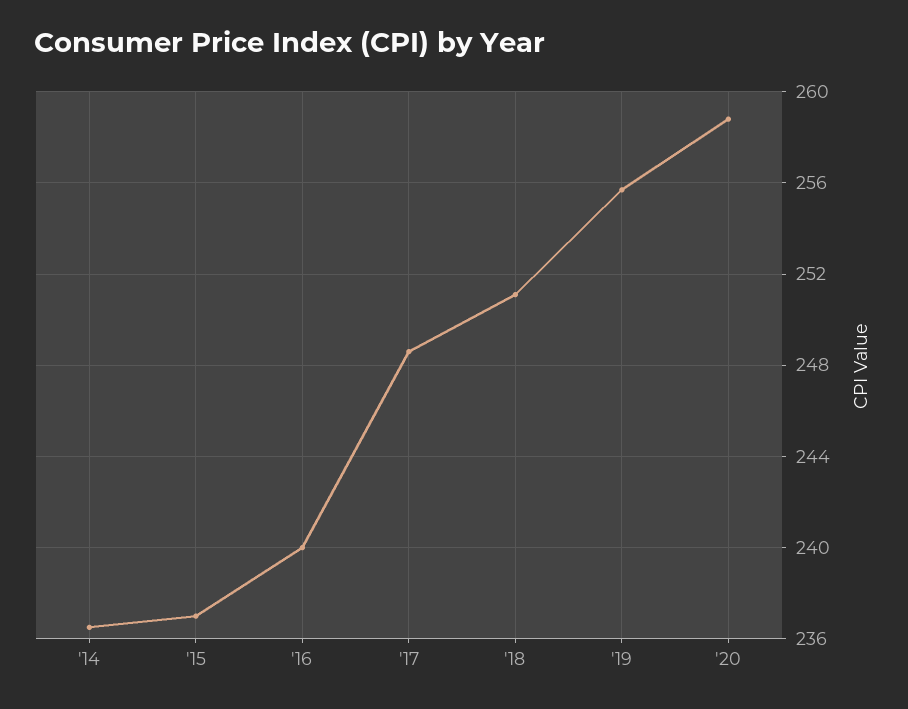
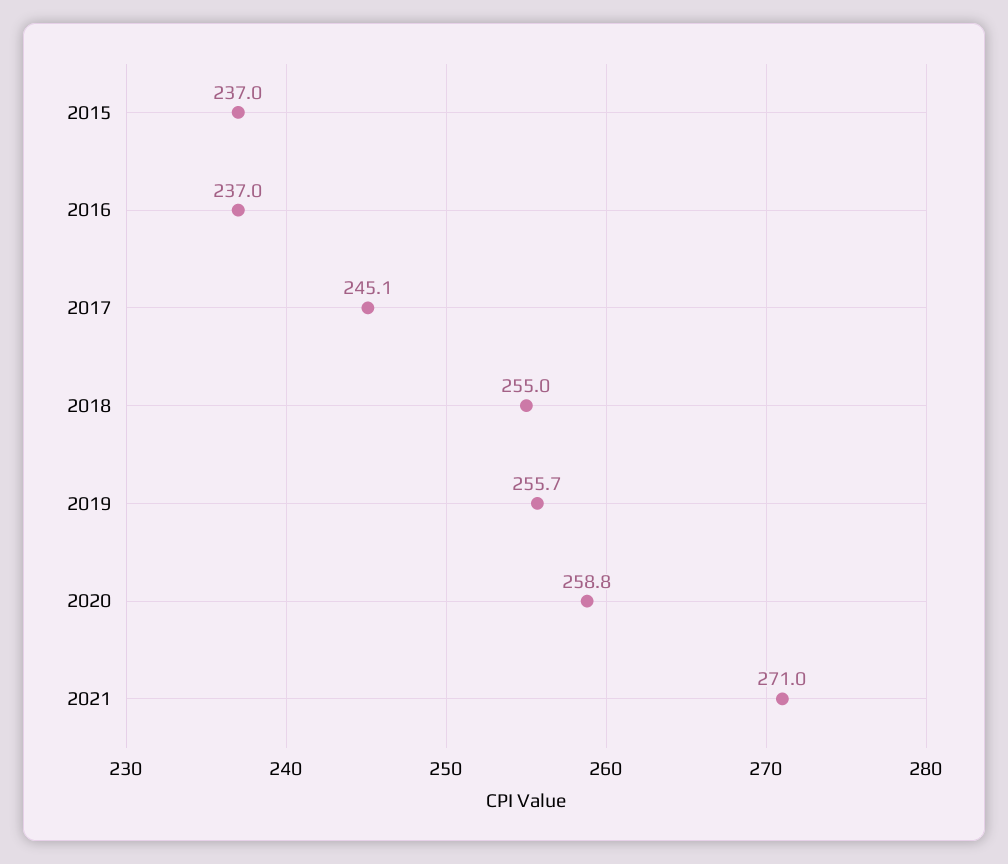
'14: 236.5 -> none
'16: 240 -> 237
'17: 248.5 -> 245.1
'18: 251 -> 255
2021: none -> 271

